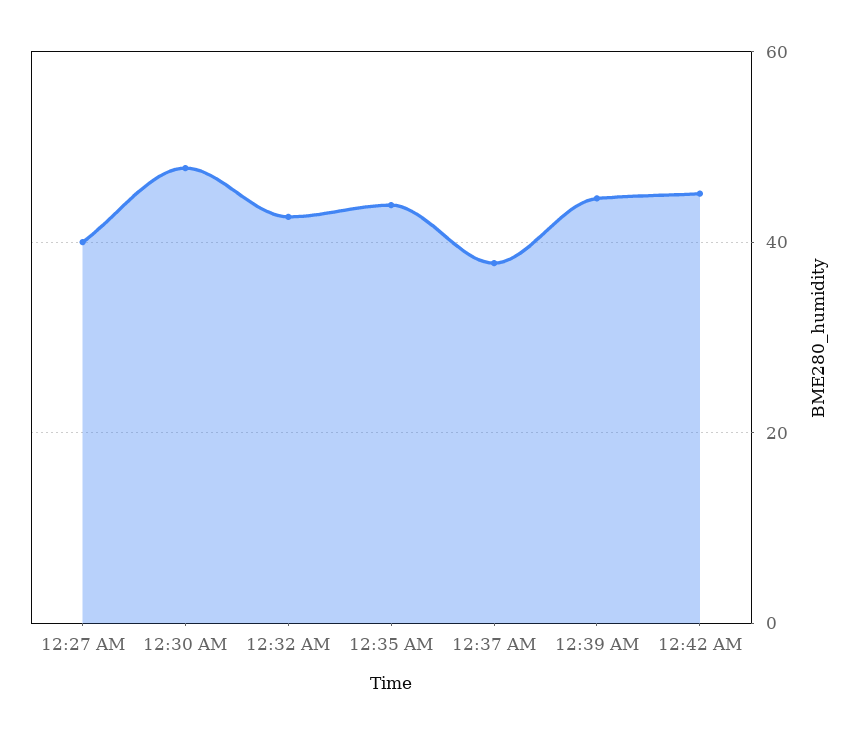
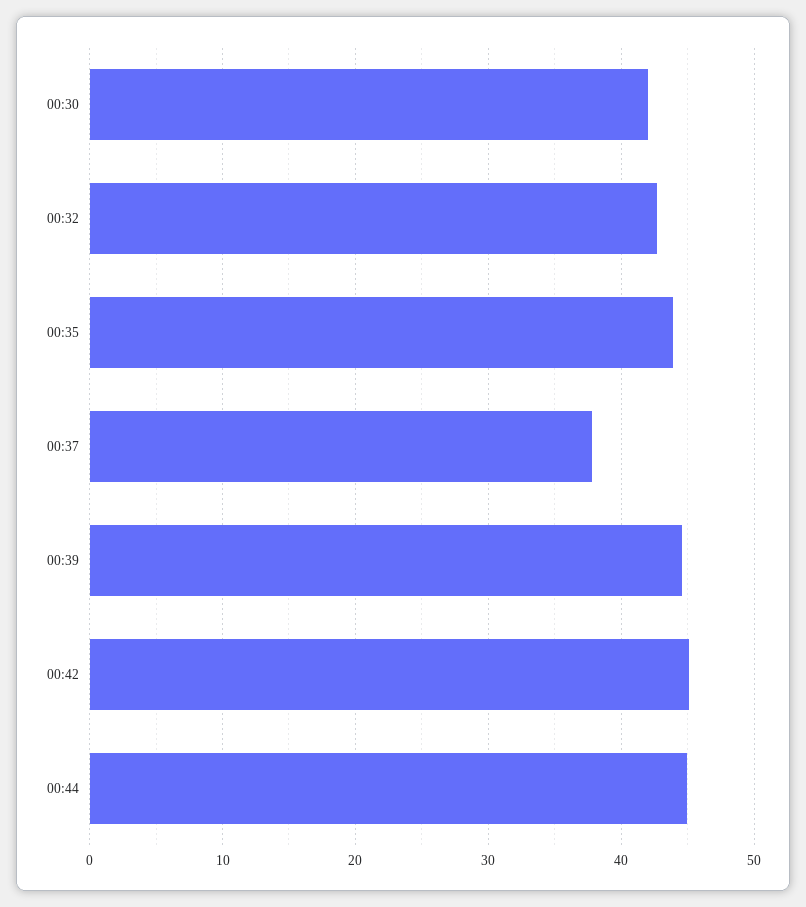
12:27 AM: 40 -> none
12:30 AM: 48 -> 42
00:44: none -> 45

